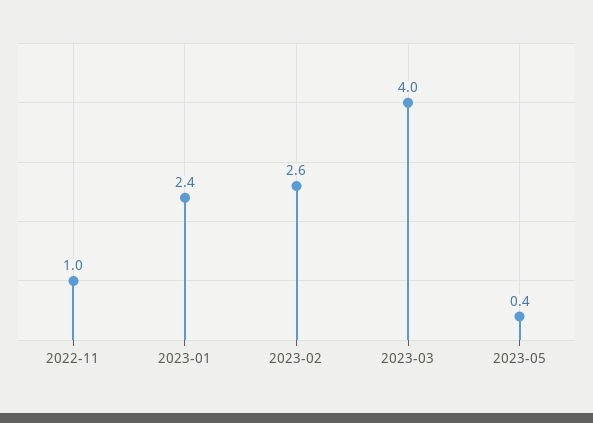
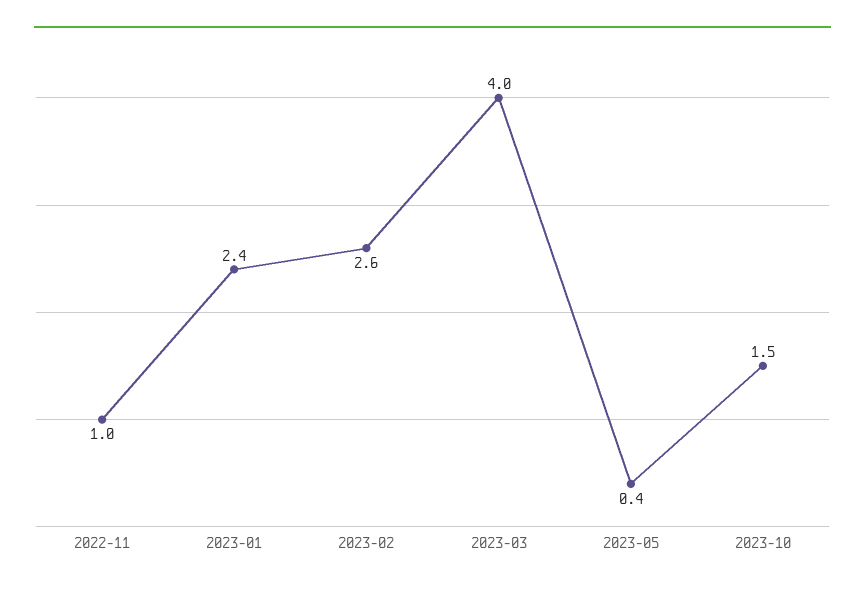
2023-10: none -> 1.5

